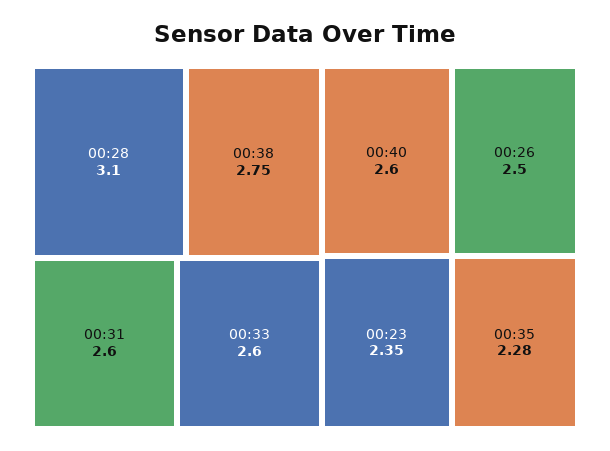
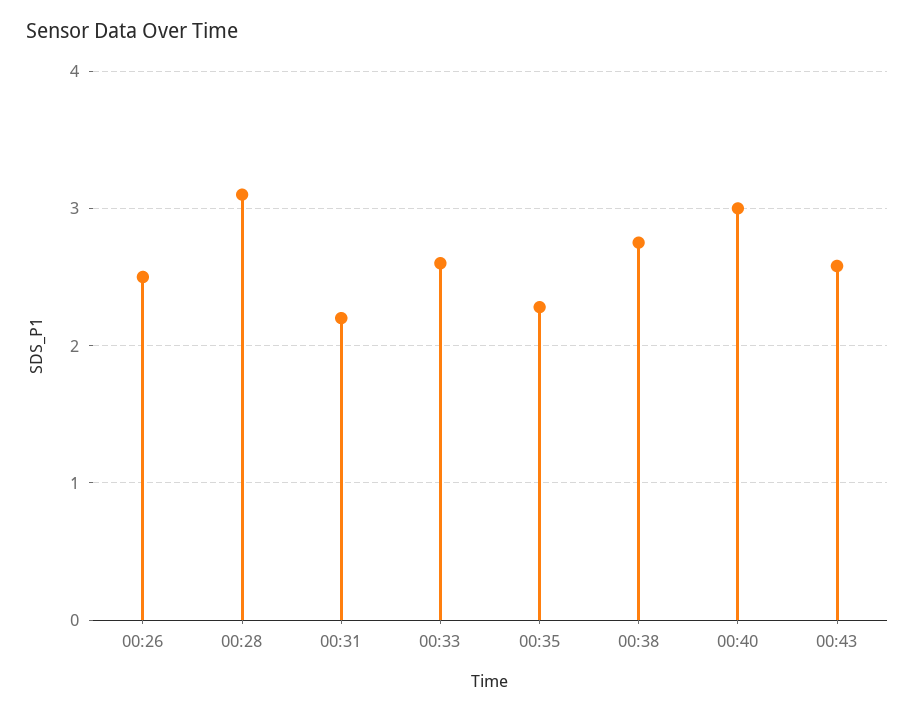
00:31: 2.6 -> 2.2
00:40: 2.6 -> 3
00:23: 2.35 -> none
00:43: none -> 2.6

